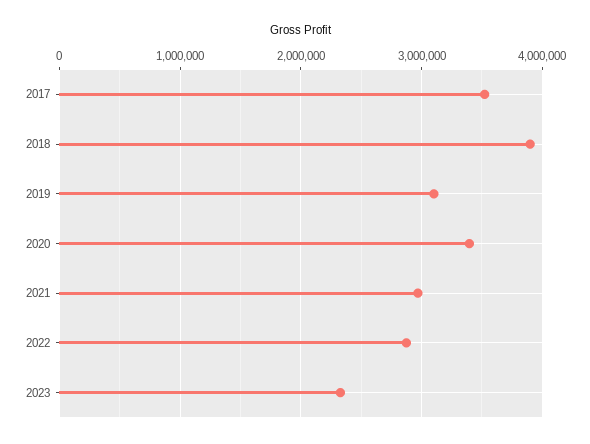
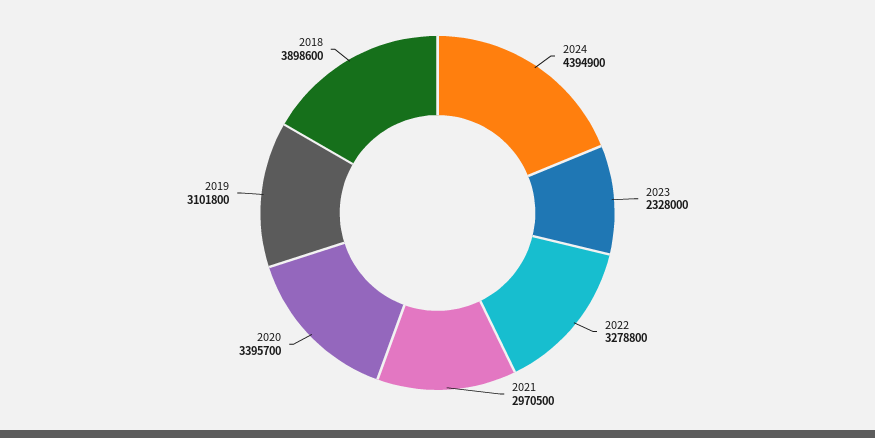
2017: 3500000 -> none
2022: 2900000 -> 3278800
2024: none -> 4394900

